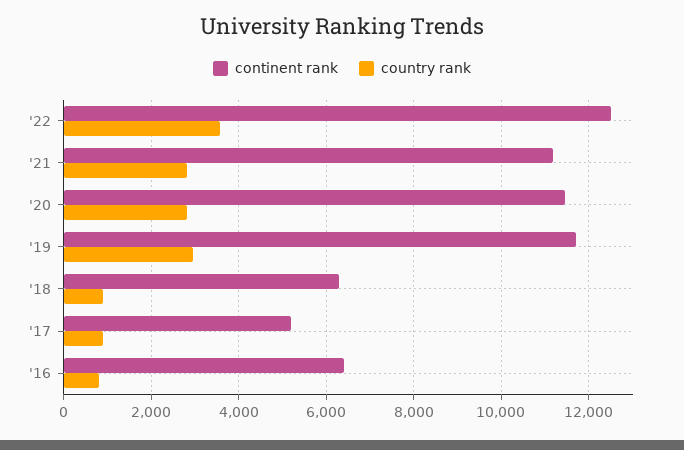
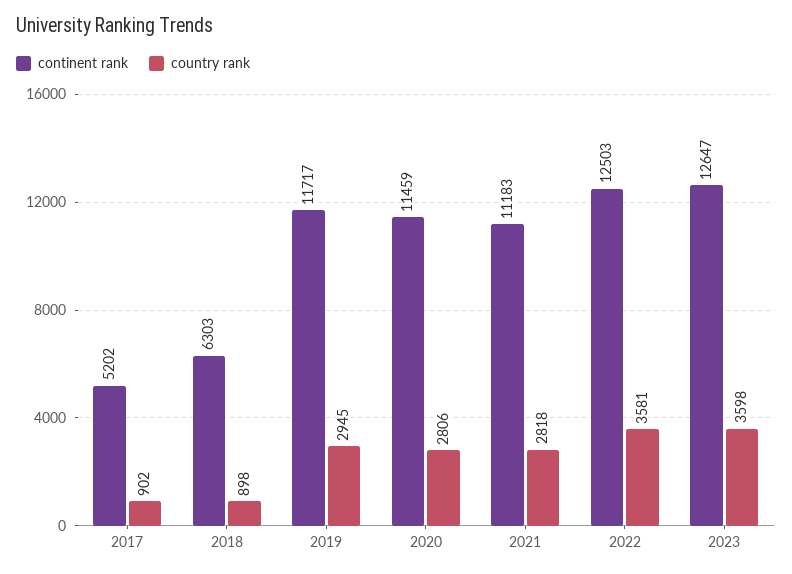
continent rank, '16: 6400 -> none
country rank, '16: 800 -> none
continent rank, 2023: none -> 12647
country rank, 2023: none -> 3598

